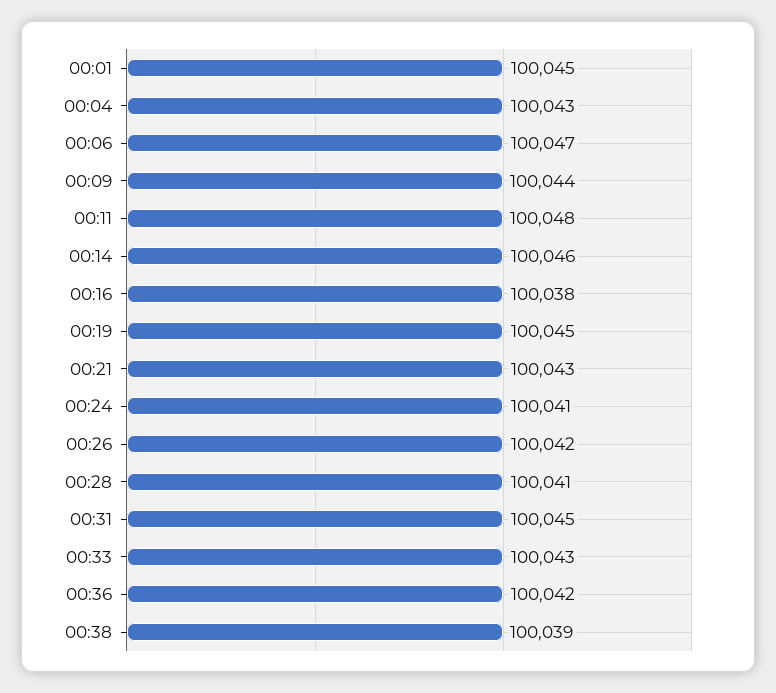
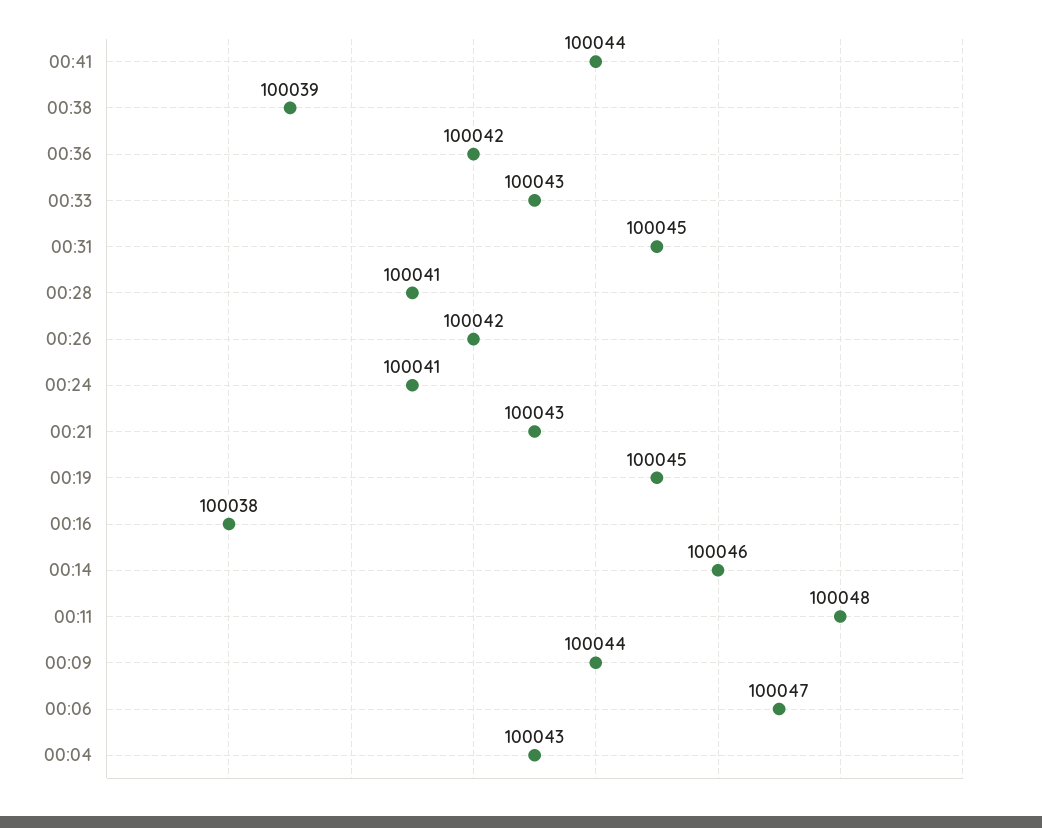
00:01: 100045 -> none
00:41: none -> 100044

